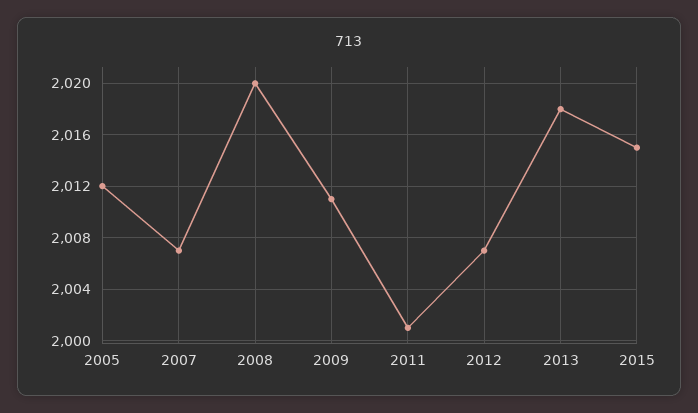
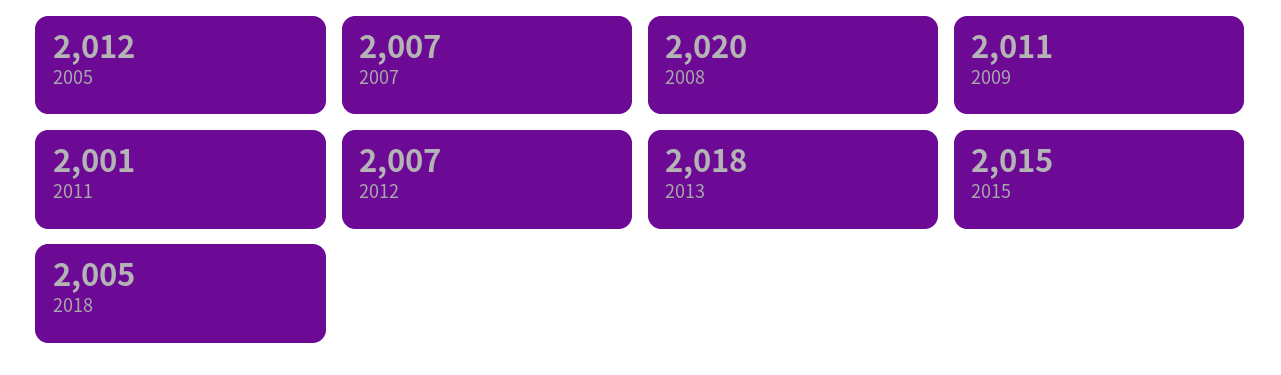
2018: none -> 2005

